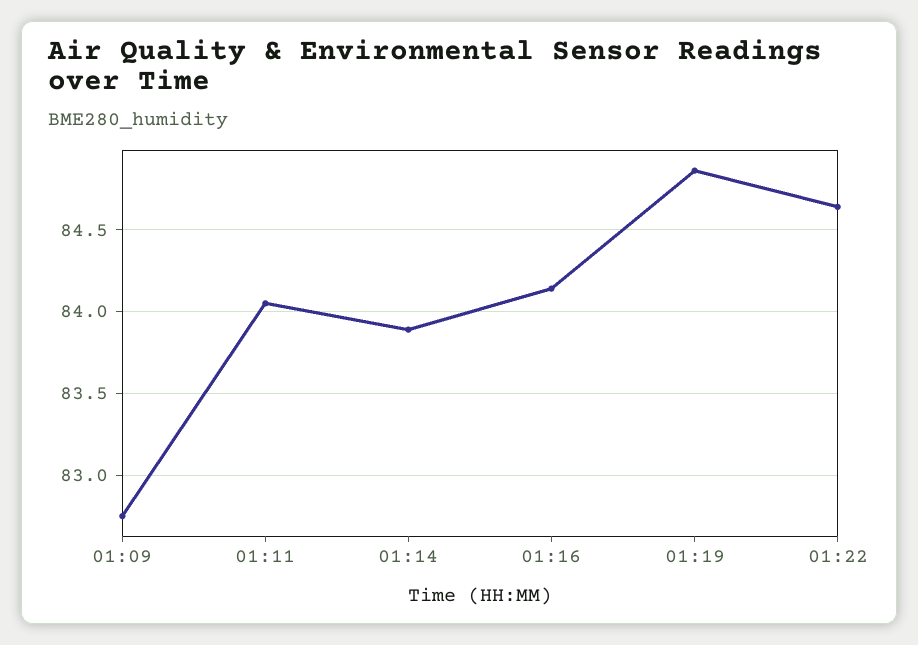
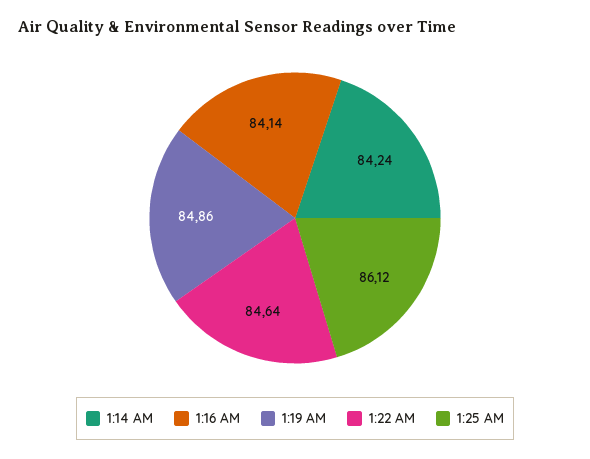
01:09: 82.75 -> none
01:11: 84.05 -> none
01:14: 83.9 -> 84.24
1:25 AM: none -> 86.12

